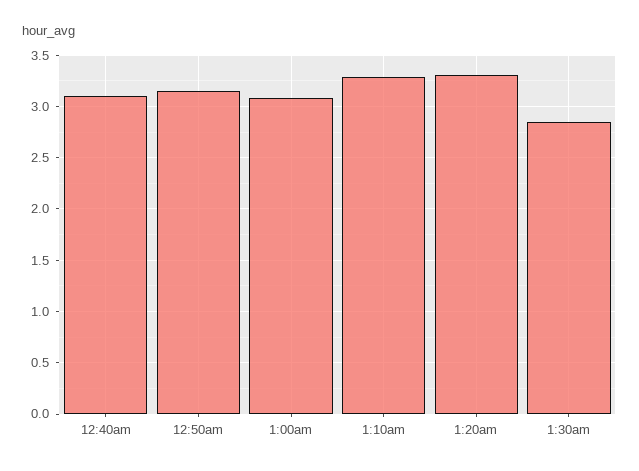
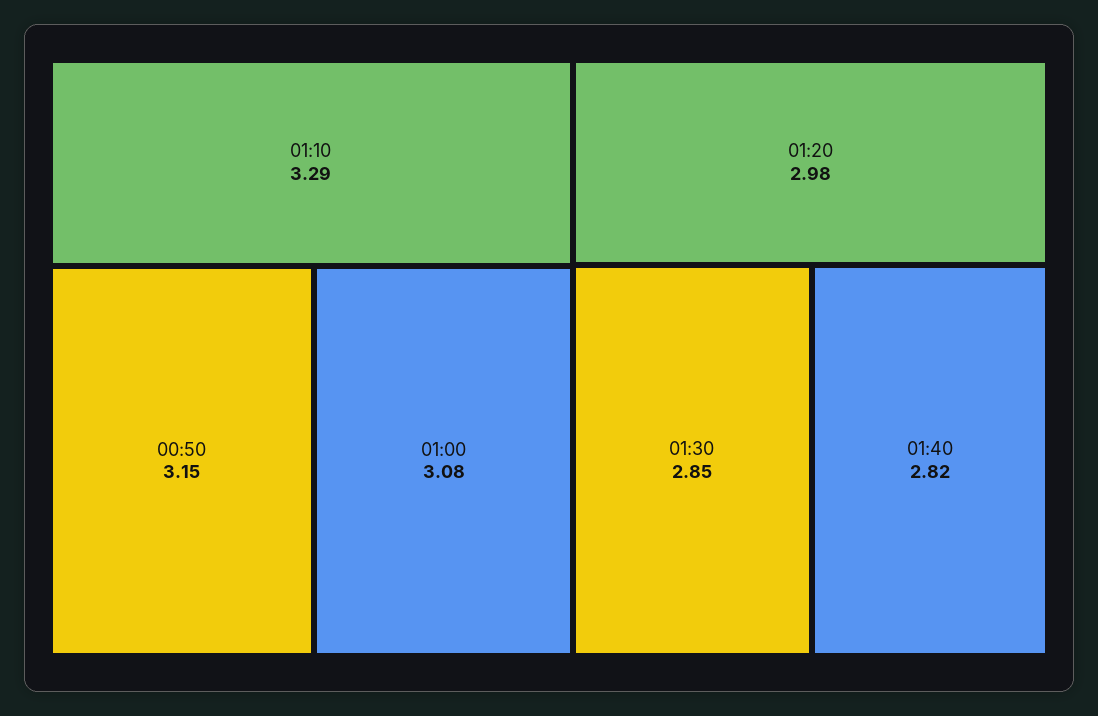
12:40am: 3.1 -> none
1:20am: 3.3 -> 2.98
01:40: none -> 2.82

